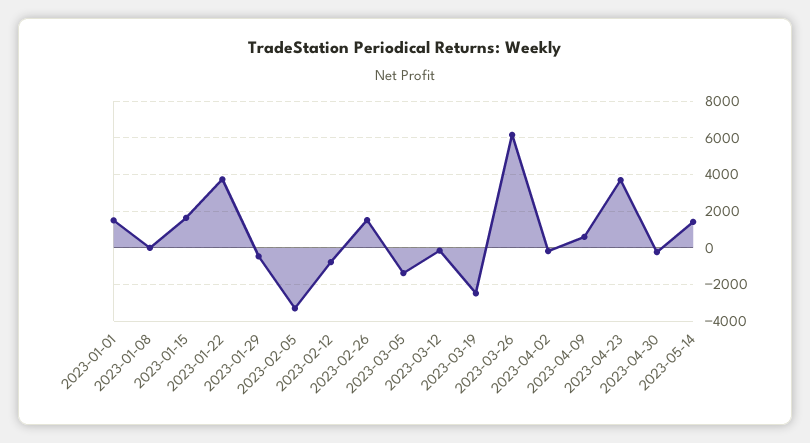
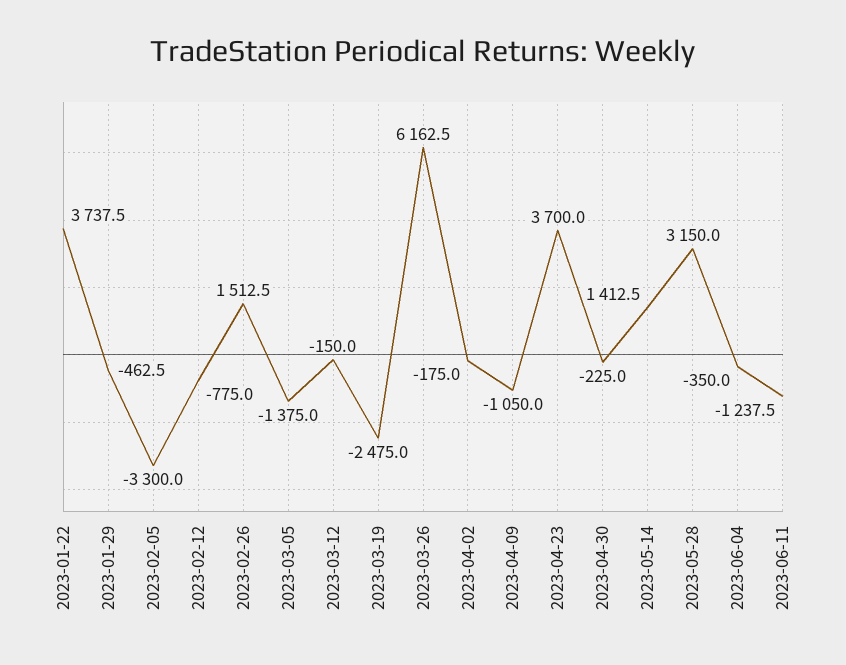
2023-01-01: 1500 -> none
2023-01-08: 0 -> none
2023-01-15: 1500 -> none
2023-04-09: 500 -> -1050
2023-05-28: none -> 3150
2023-06-04: none -> -350
2023-06-11: none -> -1237.5

